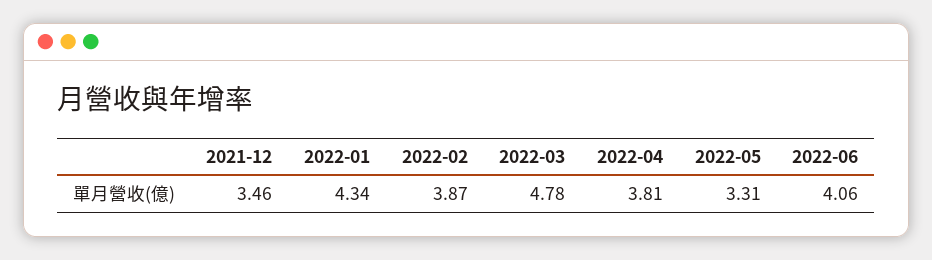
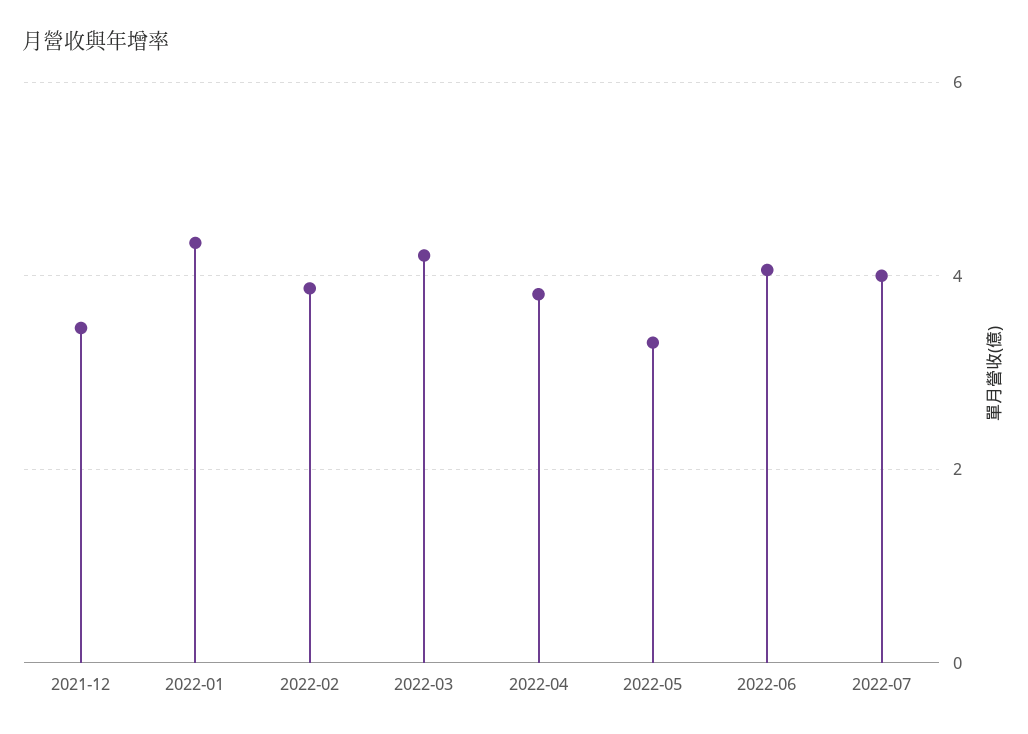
2022-03: 4.78 -> 4.2
2022-07: none -> 4

